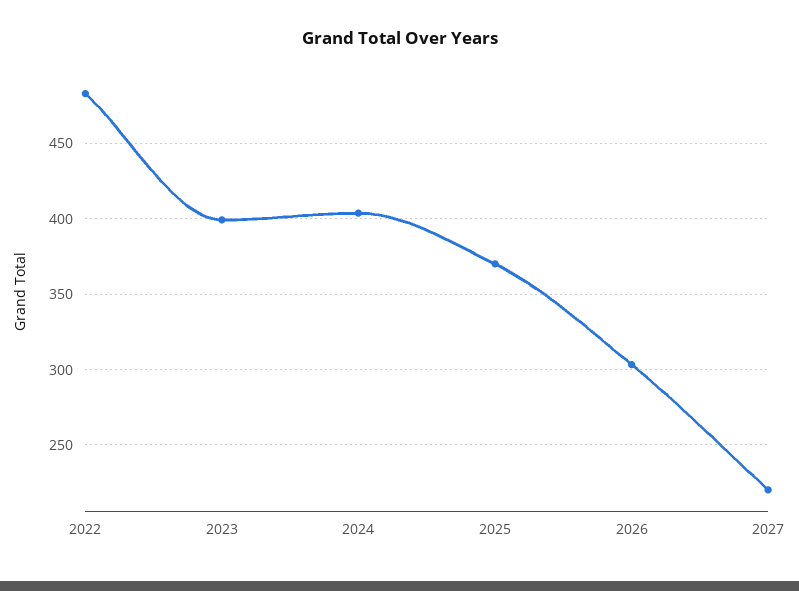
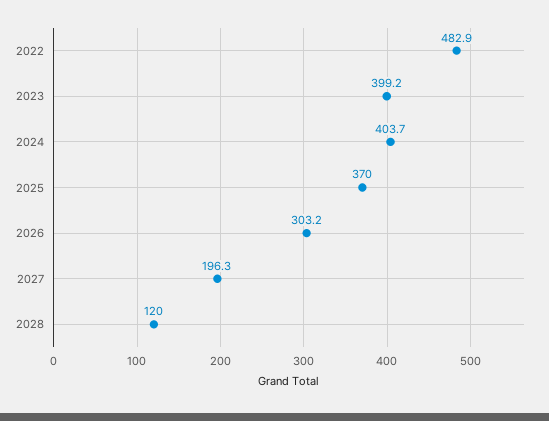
2027: 220 -> 196.3
2028: none -> 120

